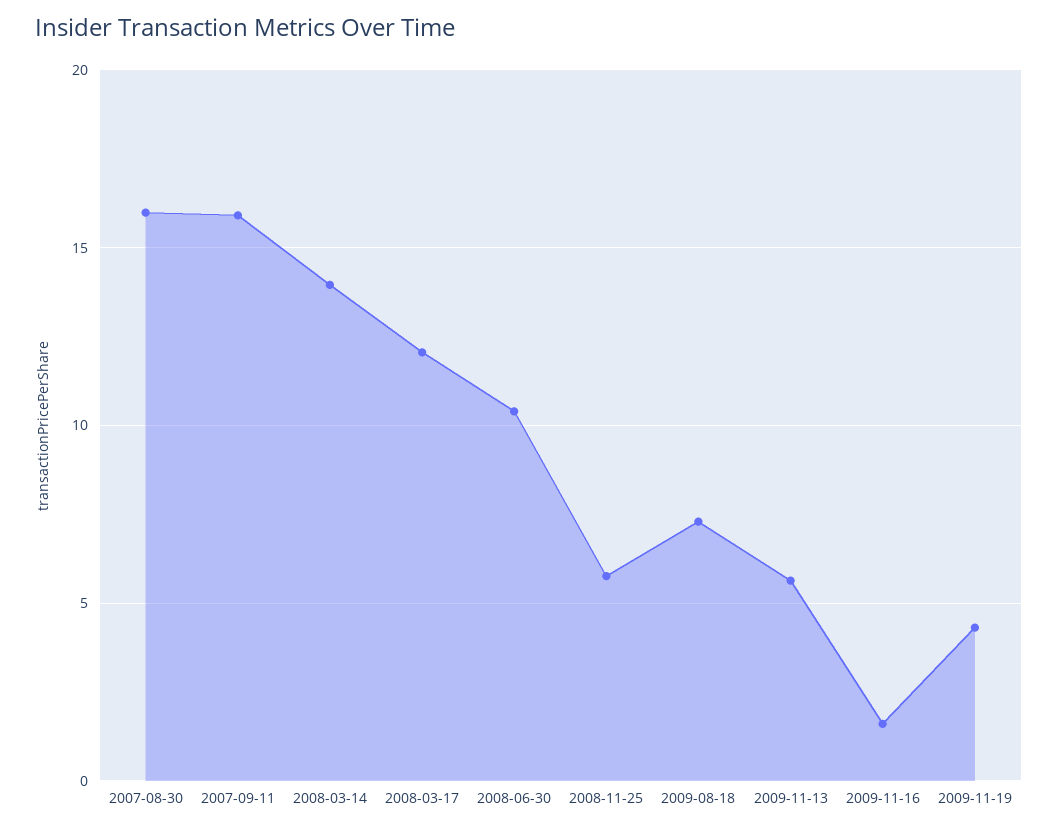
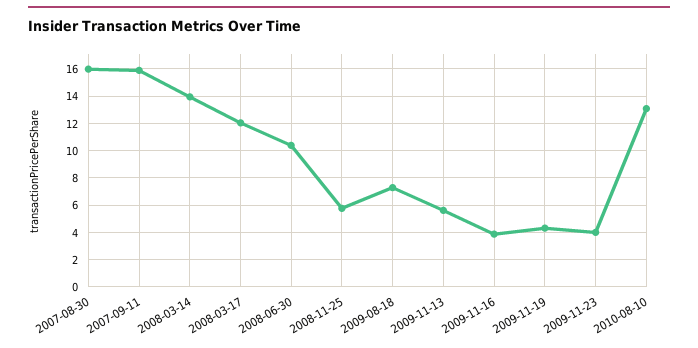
2009-11-16: 1.5 -> 4
2009-11-23: none -> 4
2010-08-10: none -> 13

